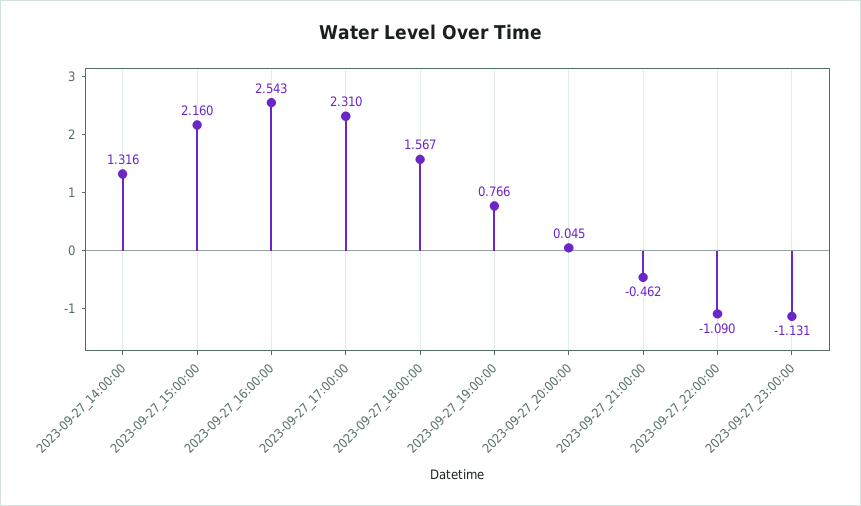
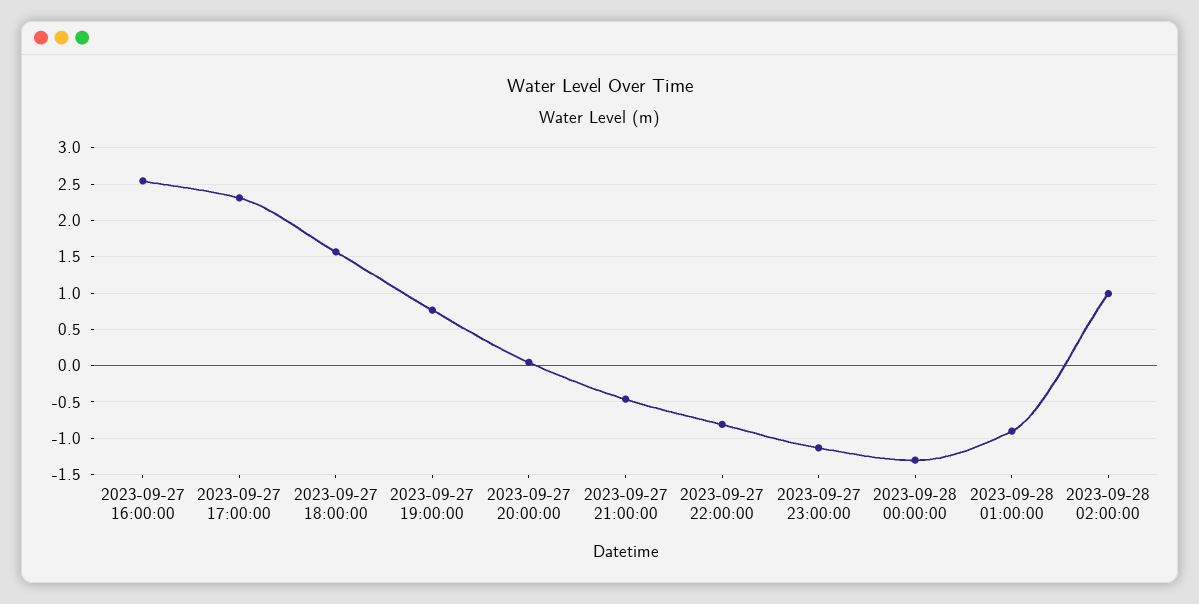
2023-09-27_14:00:00: 1.316 -> none
2023-09-27_15:00:00: 2.16 -> none
2023-09-27_22:00:00: -1.09 -> -0.8
2023-09-28 00:00:00: none -> -1.3
2023-09-28 01:00:00: none -> -0.9
2023-09-28 02:00:00: none -> 1

